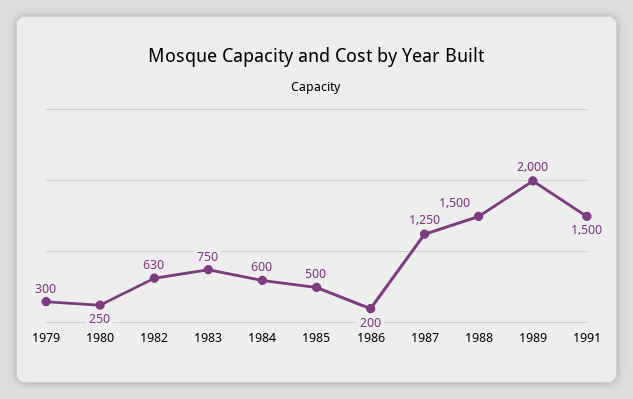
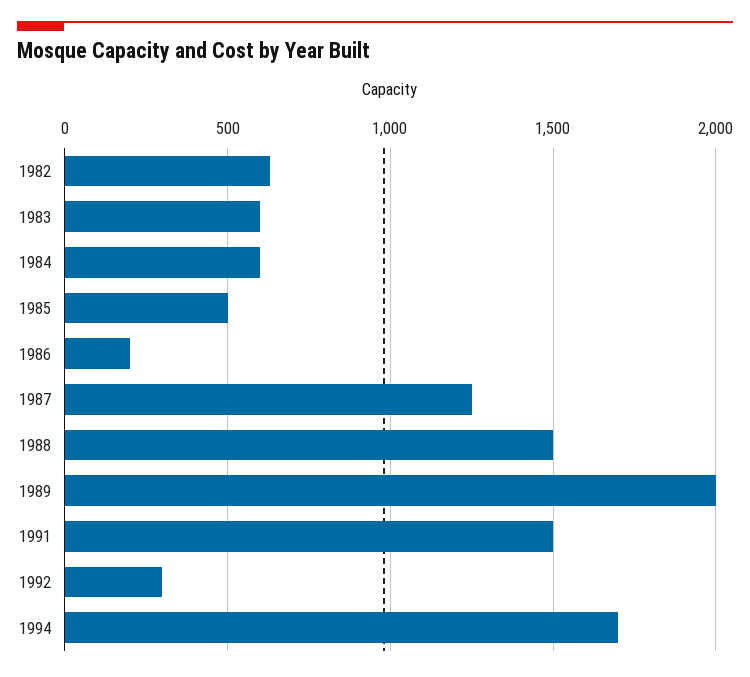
1979: 300 -> none
1980: 250 -> none
1983: 750 -> 600
1992: none -> 300
1994: none -> 1700

